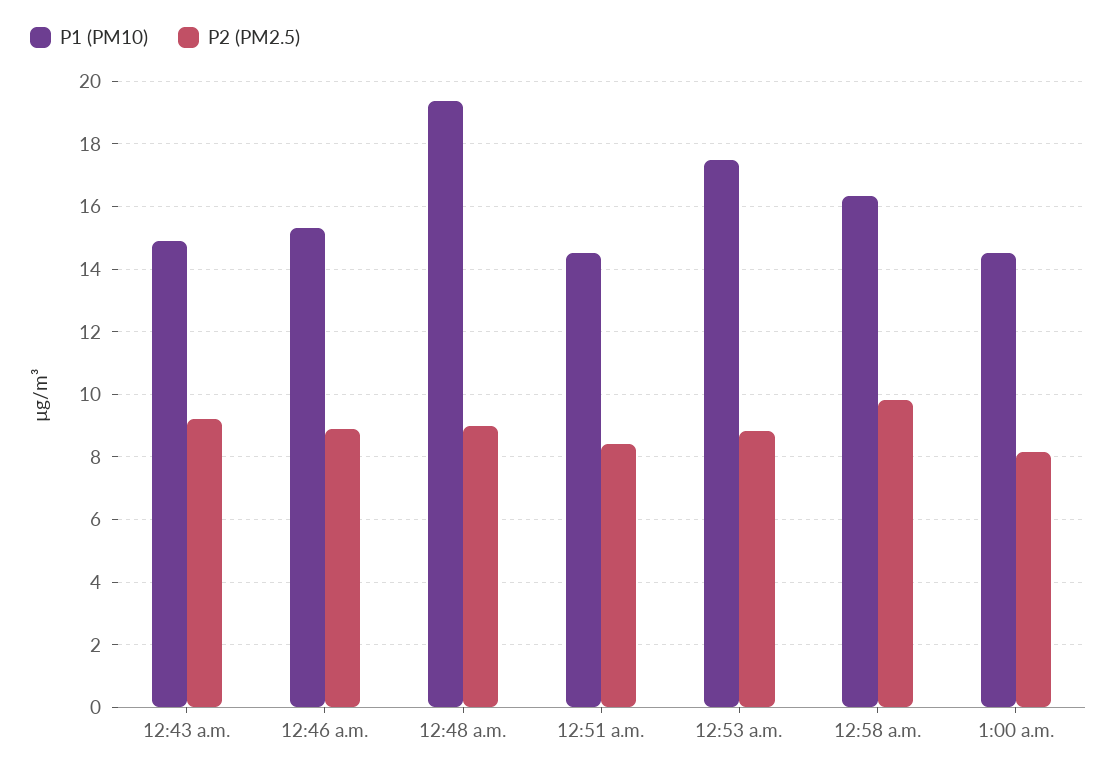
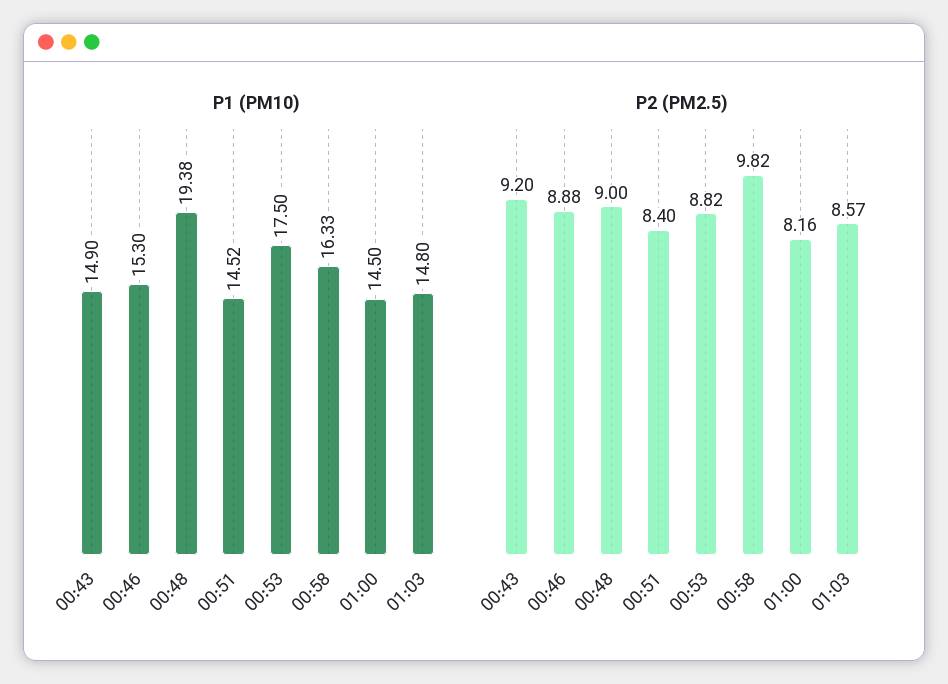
P1 (PM10), 01:03: none -> 14.8
P2 (PM2.5), 01:03: none -> 8.57

